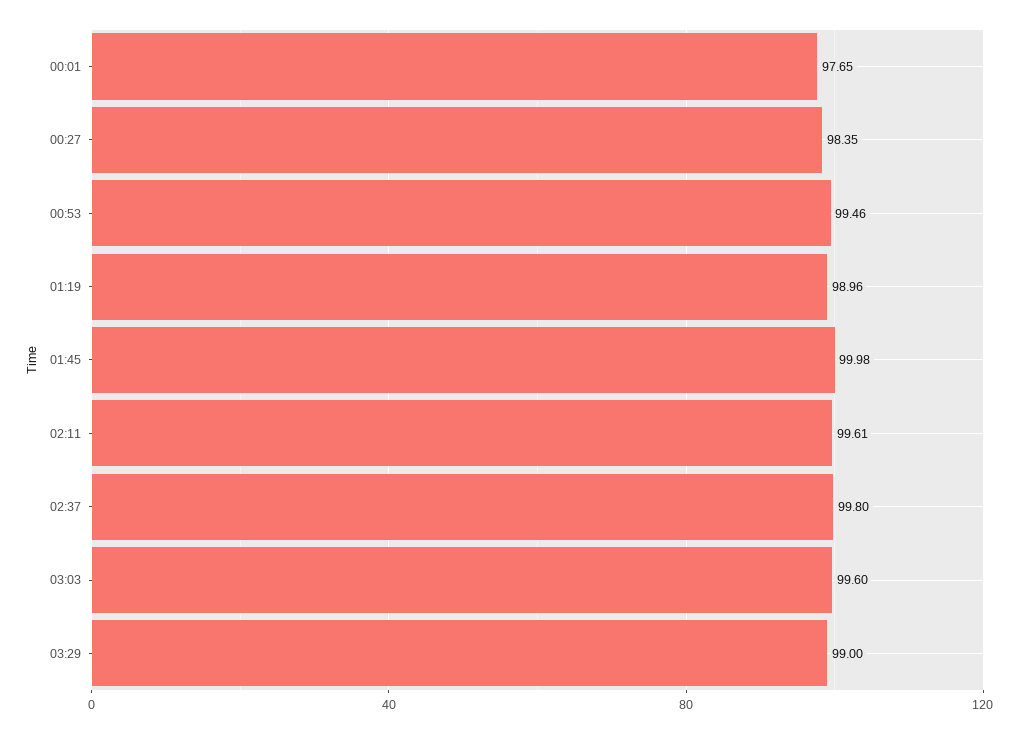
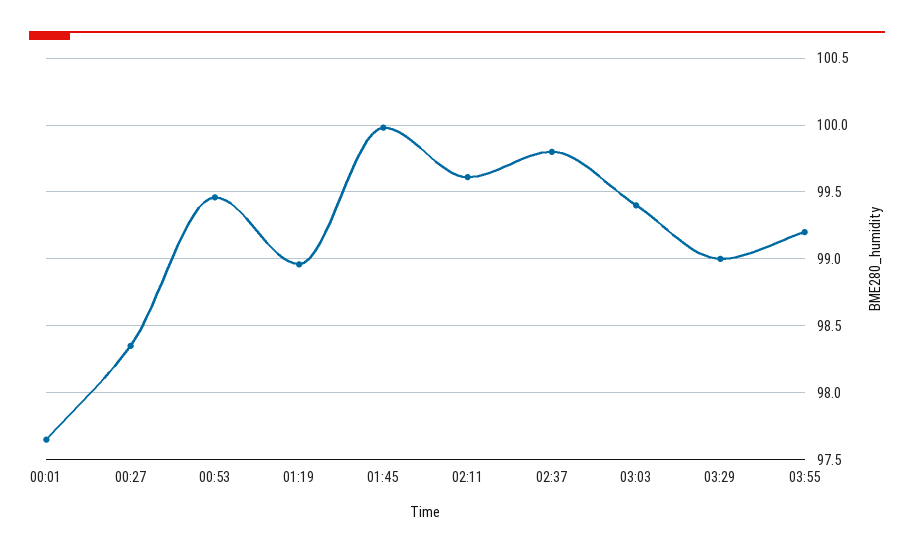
03:03: 99.6 -> 99.4
03:55: none -> 99.2

